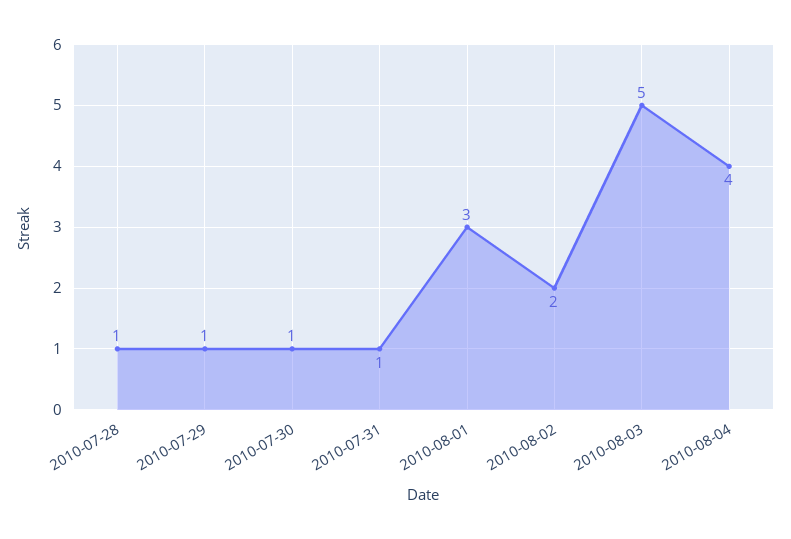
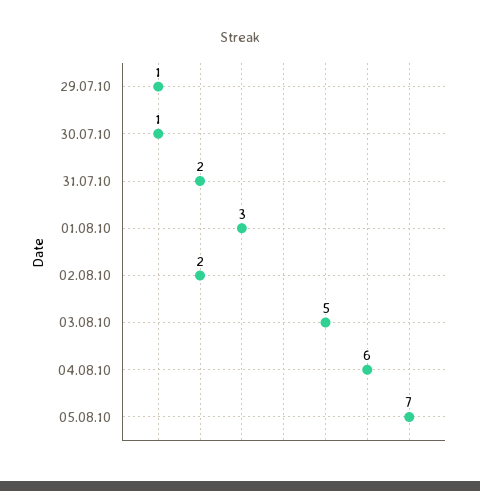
2010-07-28: 1 -> none
2010-07-31: 1 -> 2
2010-08-04: 4 -> 6
05.08.10: none -> 7

